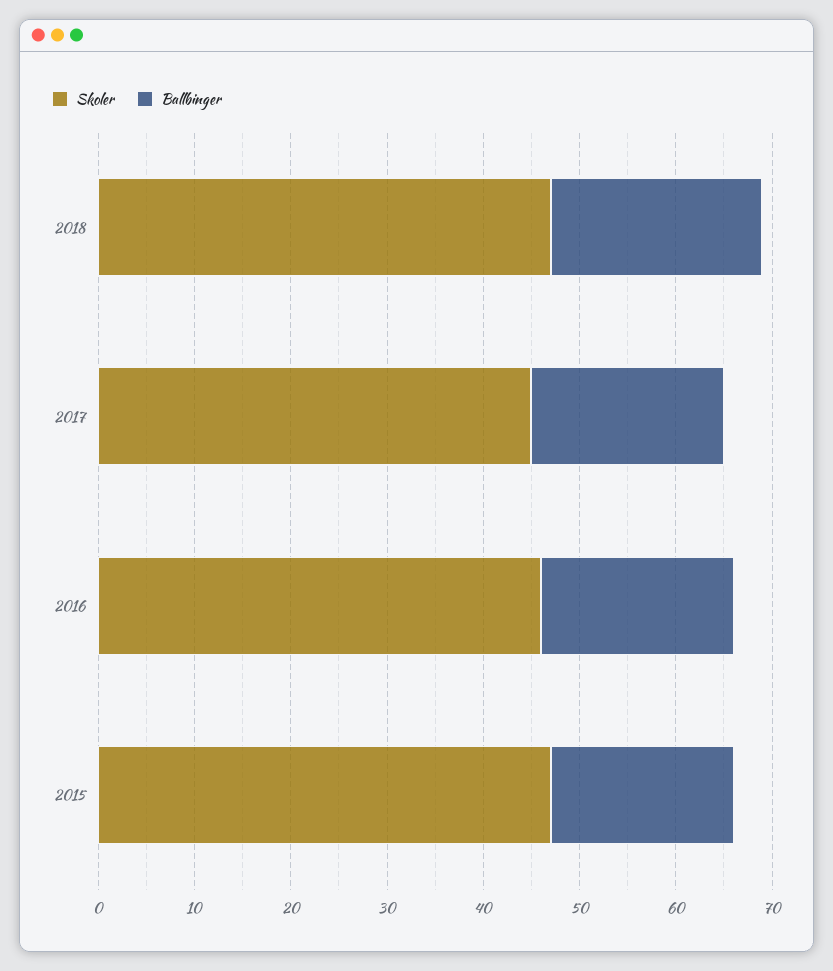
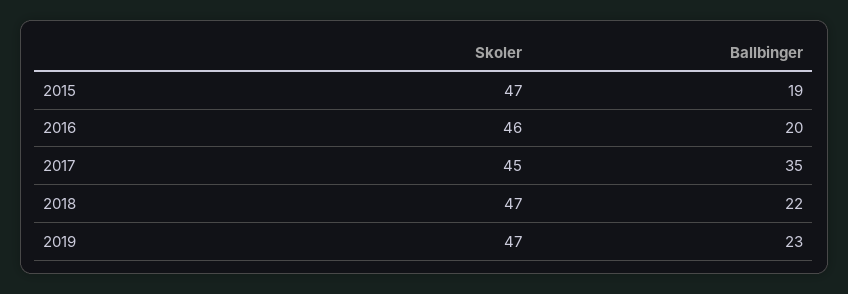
Ballbinger, 2017: 20 -> 35
Skoler, 2019: none -> 47
Ballbinger, 2019: none -> 23

